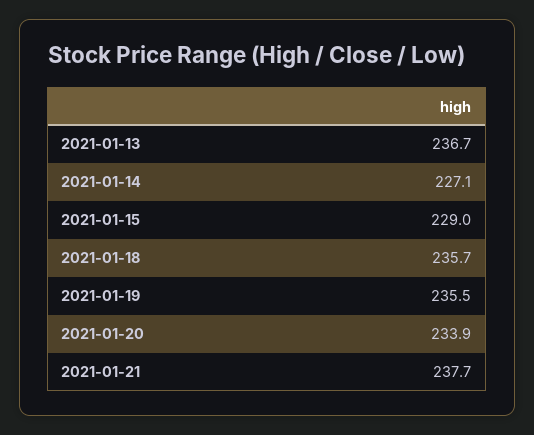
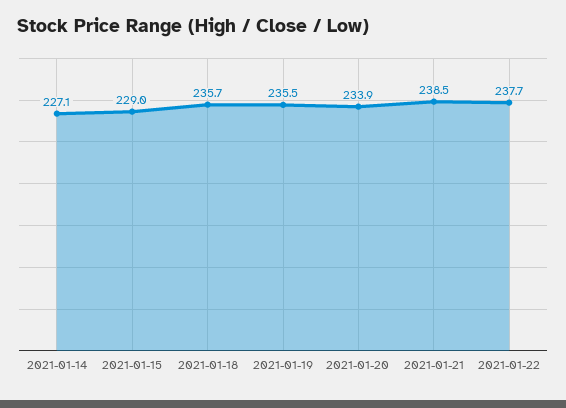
2021-01-13: 236.7 -> none
2021-01-21: 237.7 -> 238.5
2021-01-22: none -> 237.7

